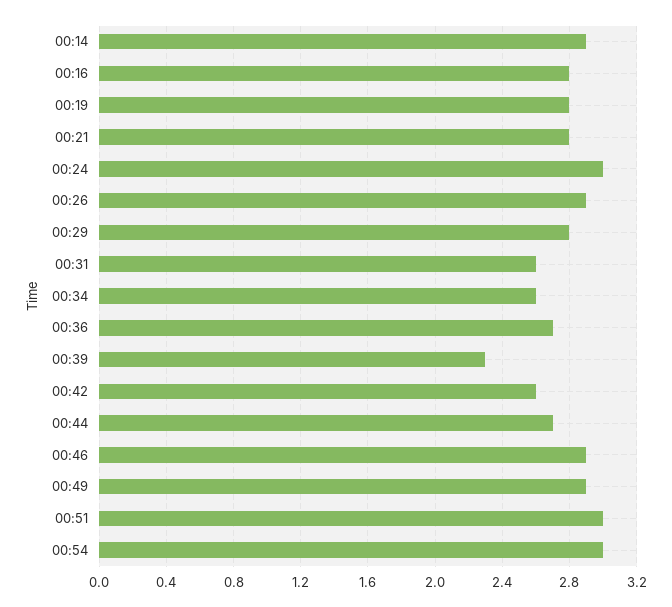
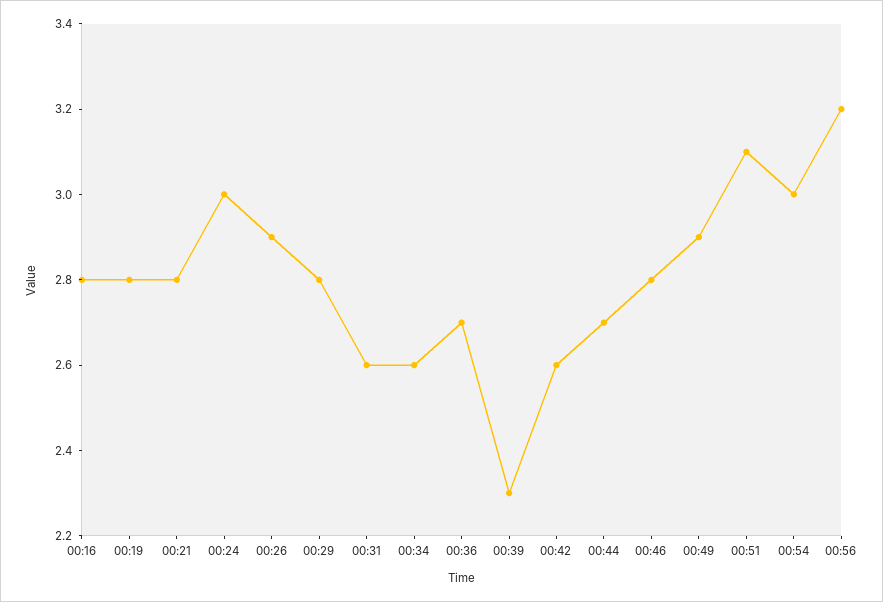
00:14: 2.9 -> none
00:46: 2.9 -> 2.8
00:51: 3 -> 3.1
00:56: none -> 3.2

